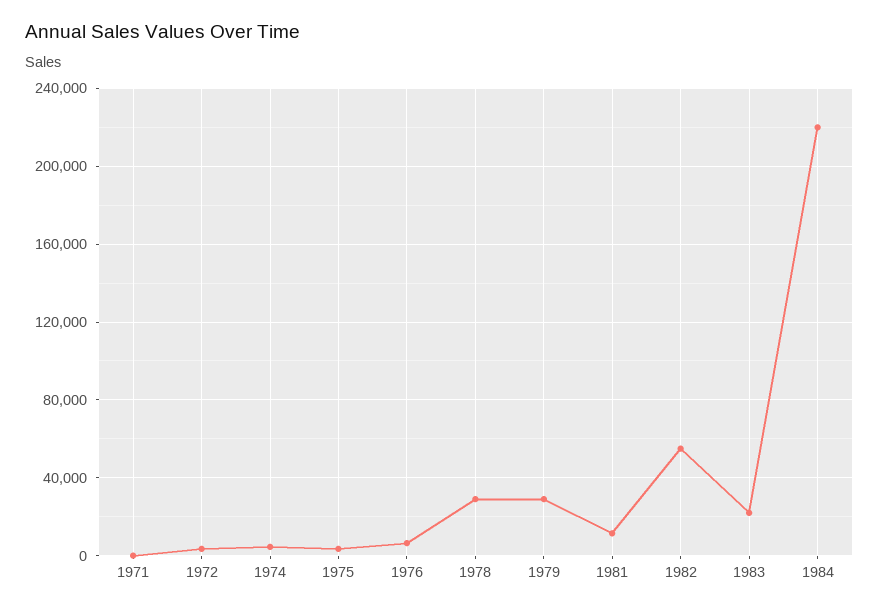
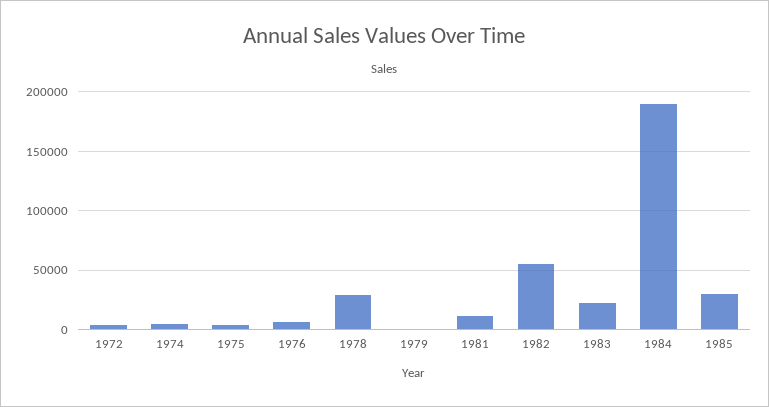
1971: 0 -> none
1979: 30000 -> 0
1984: 220000 -> 190000
1985: none -> 30000

